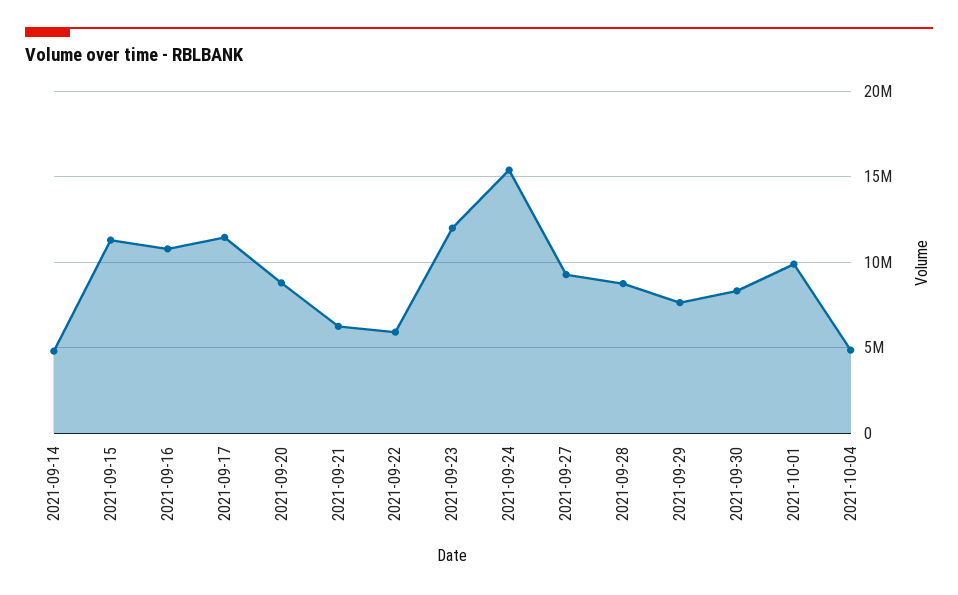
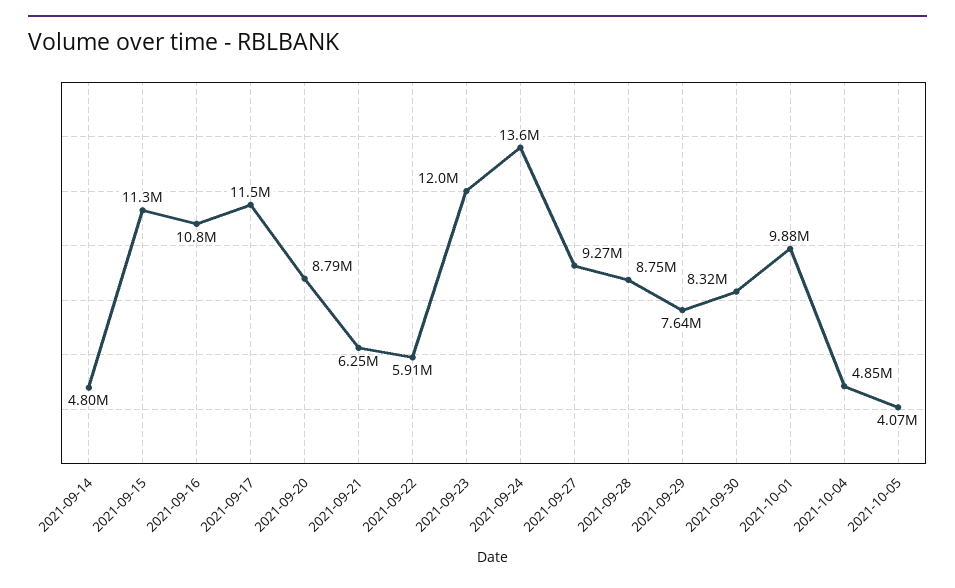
2021-09-24: 15500000 -> 13600000
2021-10-05: none -> 4070000

